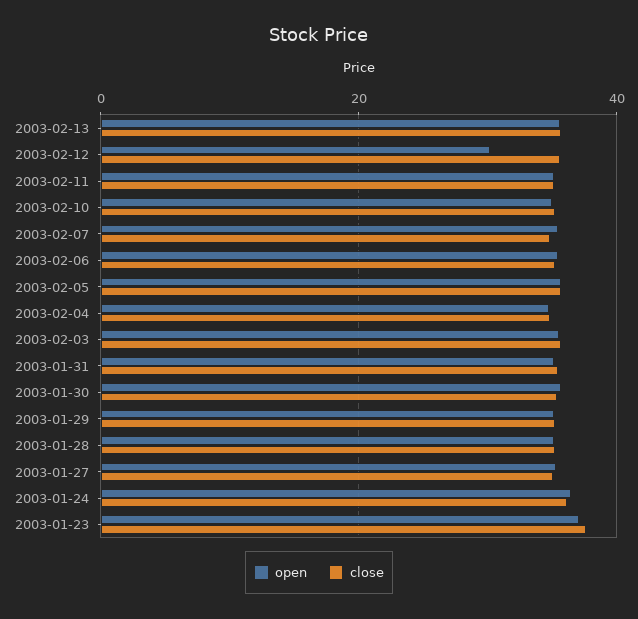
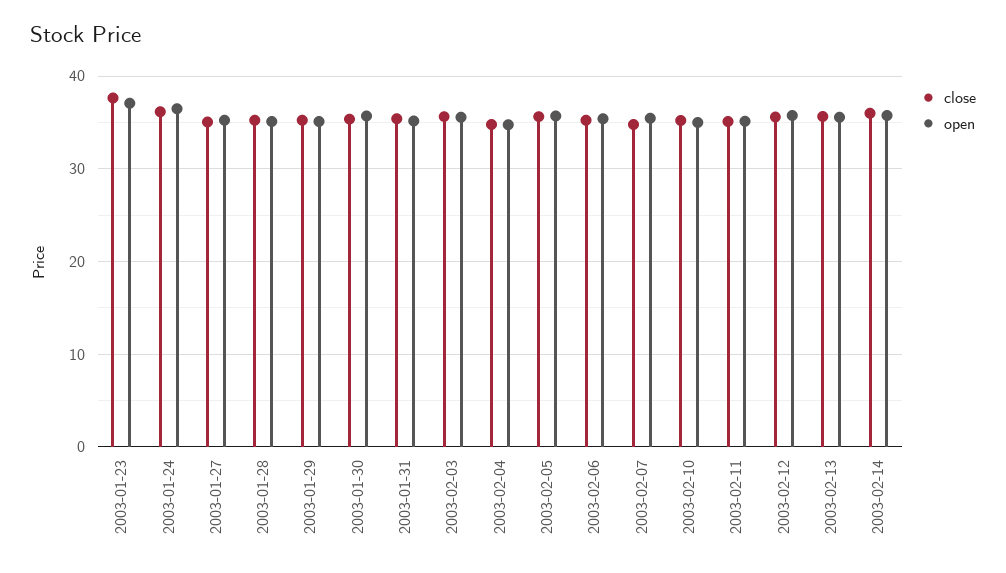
open, 2003-02-12: 30 -> 36
close, 2003-02-14: none -> 36
open, 2003-02-14: none -> 36

